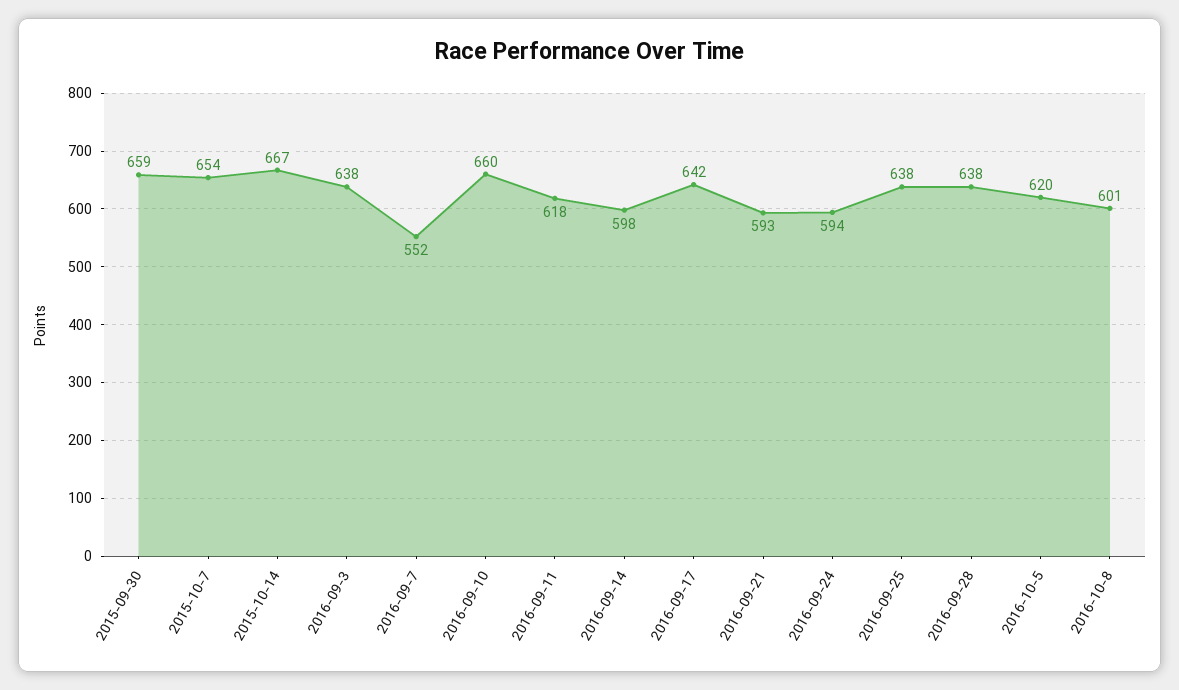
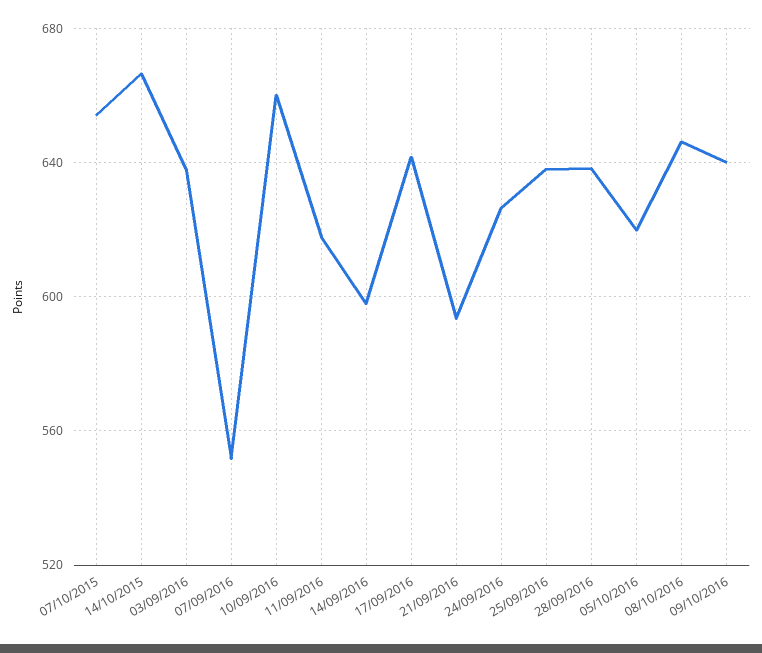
2015-09-30: 659 -> none
2016-09-24: 594 -> 625
2016-10-8: 601 -> 645
09/10/2016: none -> 640

